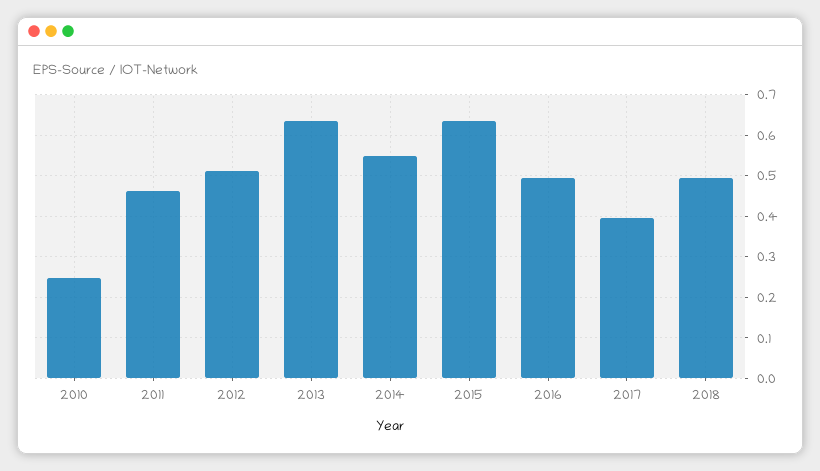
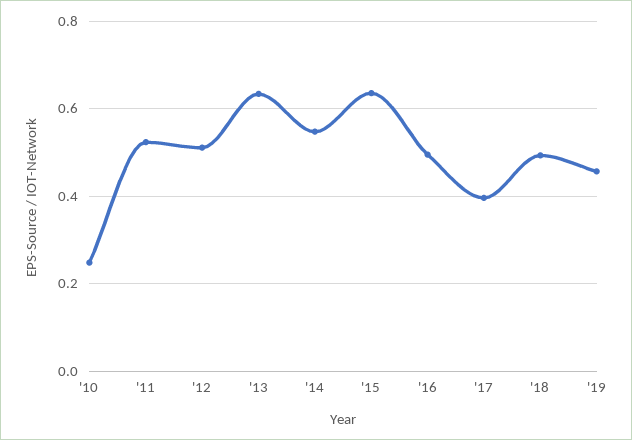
2011: 0.46 -> 0.52
'19: none -> 0.46

